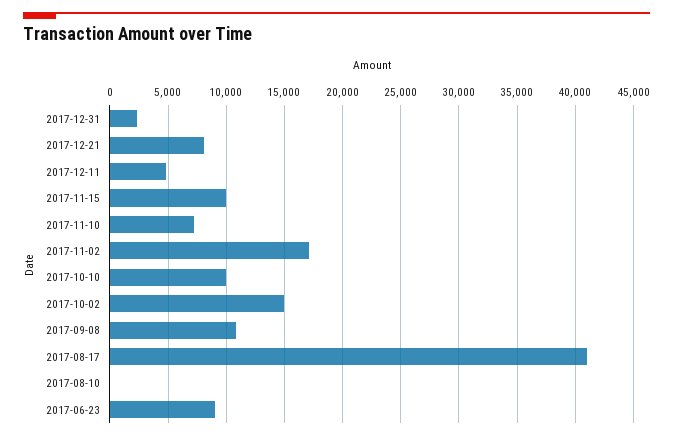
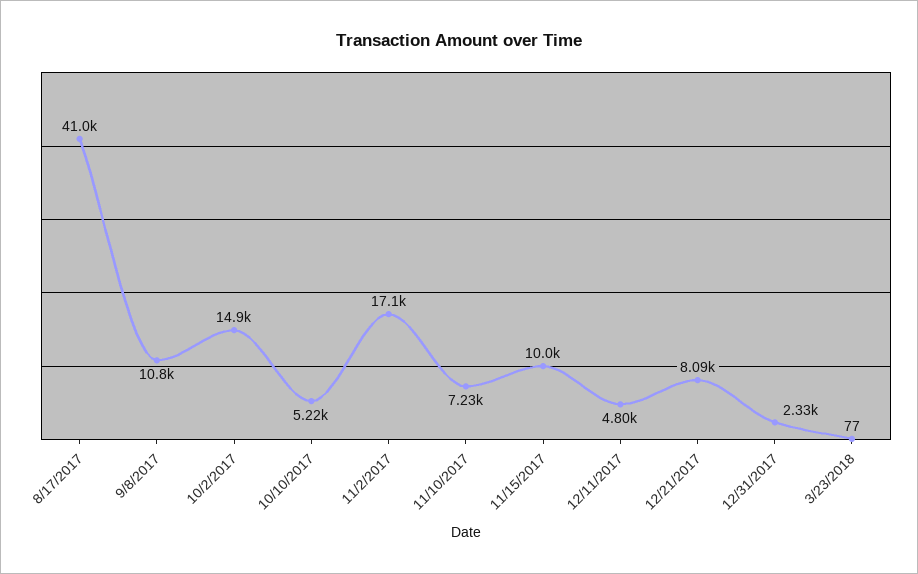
2017-10-10: 10000 -> 5220
2017-08-10: 0 -> none
2017-06-23: 9000 -> none
3/23/2018: none -> 77

